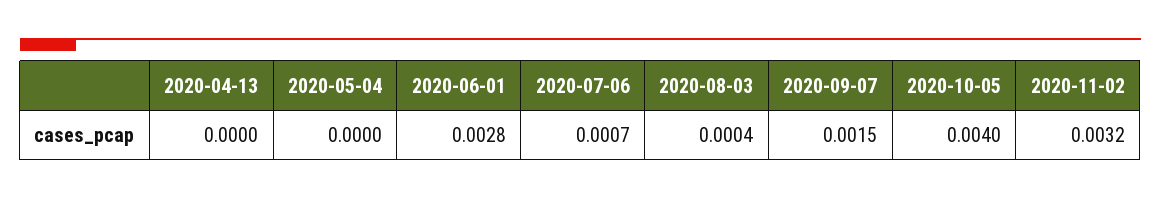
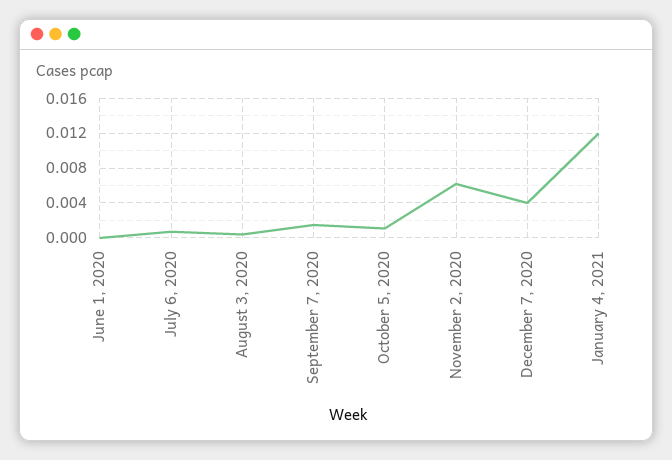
2020-04-13: 0 -> none
2020-05-04: 0 -> none
2020-06-01: 0.0028 -> 0
2020-10-05: 0.004 -> 0.001
2020-11-02: 0.0032 -> 0.006
December 7, 2020: none -> 0.004
January 4, 2021: none -> 0.012

